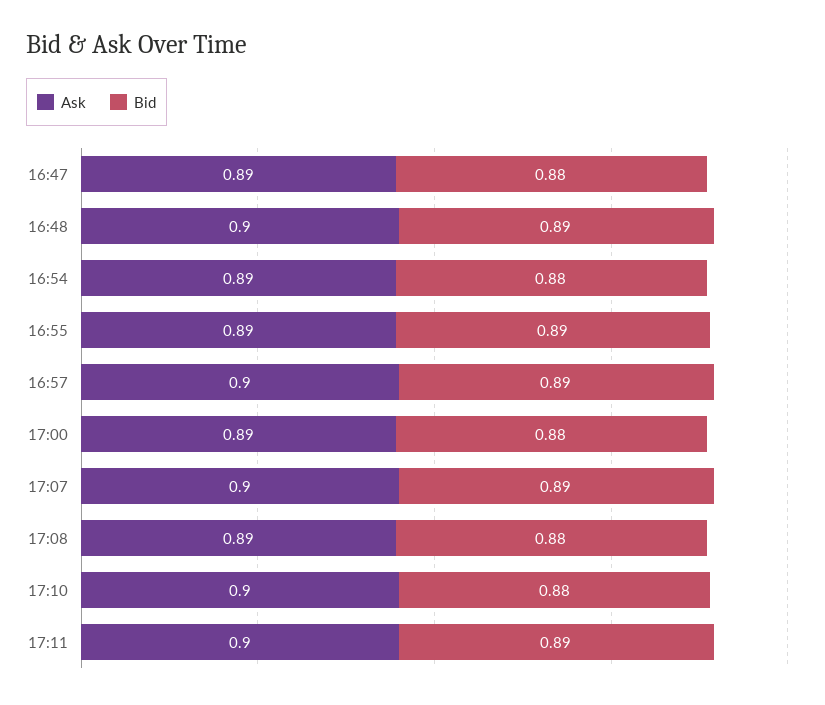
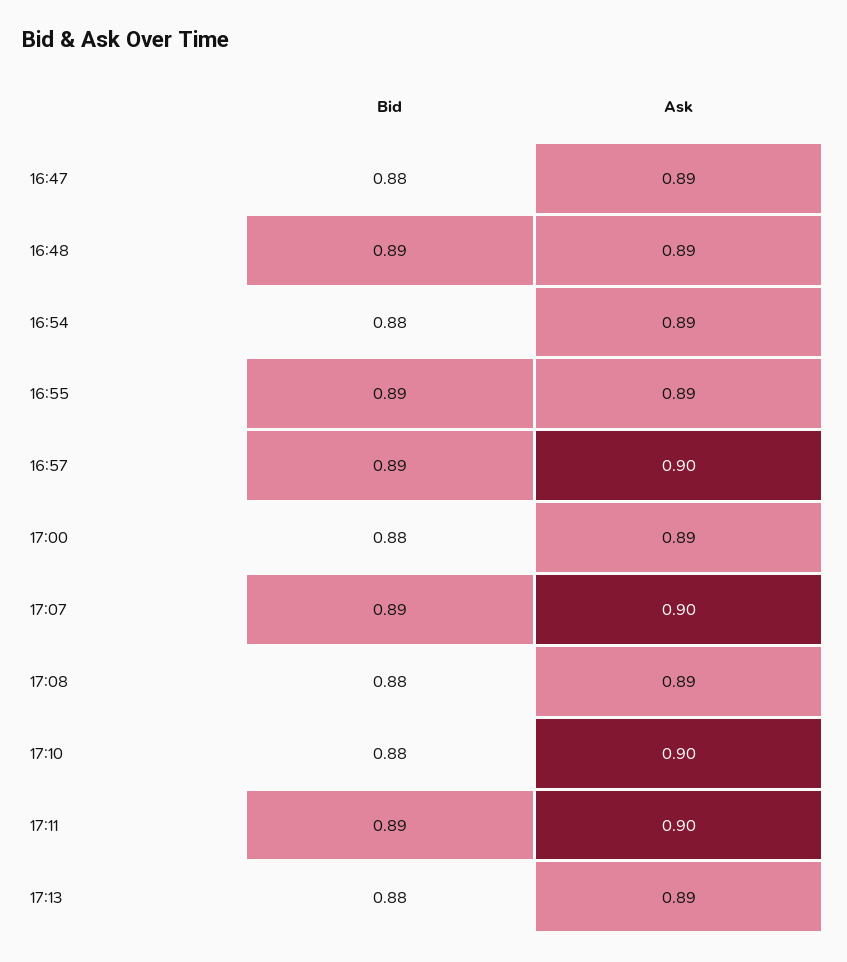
Ask, 16:48: 0.9 -> 0.89
Bid, 17:13: none -> 0.88
Ask, 17:13: none -> 0.89

